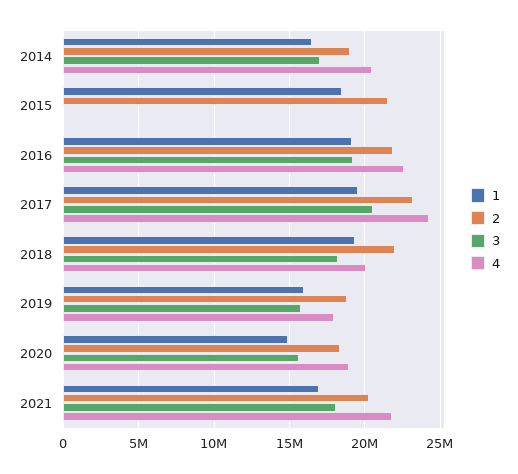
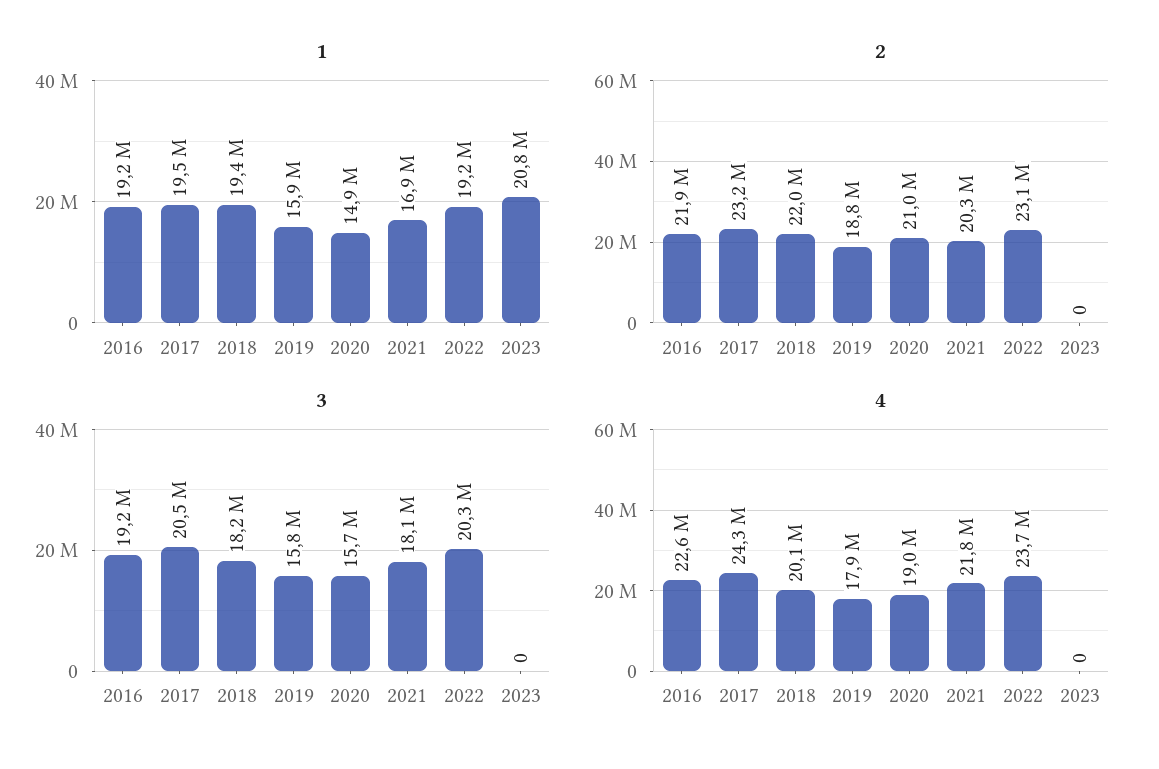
1, 2014: 16500000 -> none
2, 2014: 19000000 -> none
3, 2014: 17000000 -> none
4, 2014: 20500000 -> none
1, 2015: 18500000 -> none
2, 2015: 21500000 -> none
3, 2015: 0 -> none
4, 2015: 0 -> none
2, 2020: 18500000 -> 21000000
1, 2022: none -> 19200000
1, 2023: none -> 20800000
2, 2022: none -> 23100000
2, 2023: none -> 0
3, 2022: none -> 20300000
3, 2023: none -> 0
4, 2022: none -> 23700000
4, 2023: none -> 0

